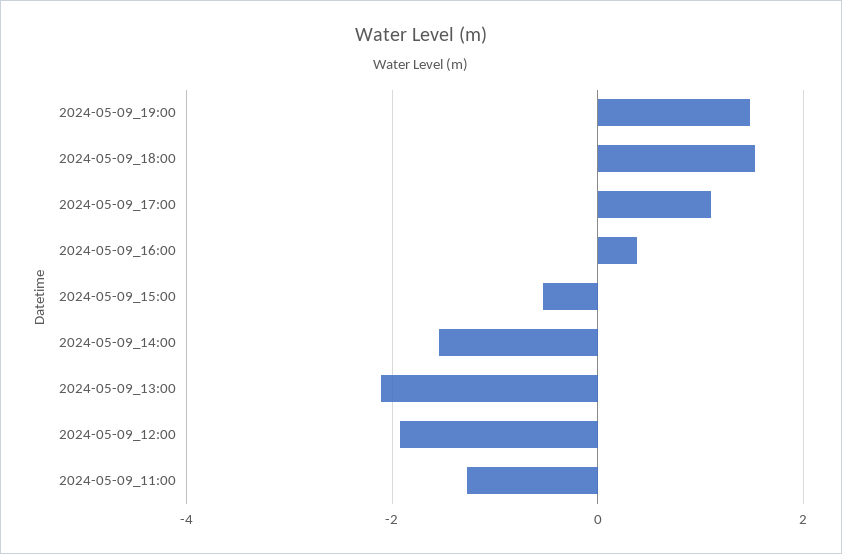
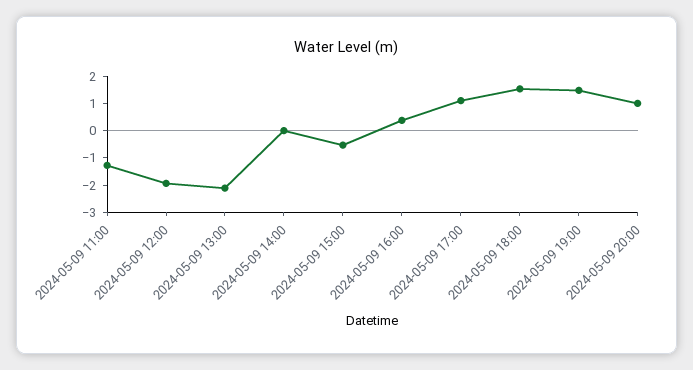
2024-05-09_14:00: -1.6 -> 0
2024-05-09 20:00: none -> 1

